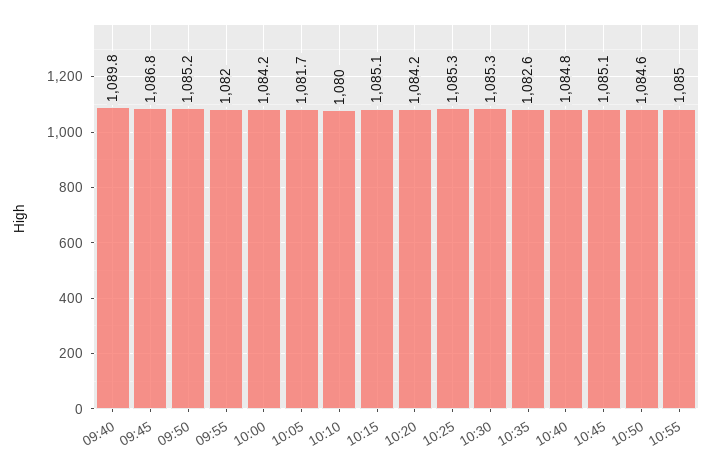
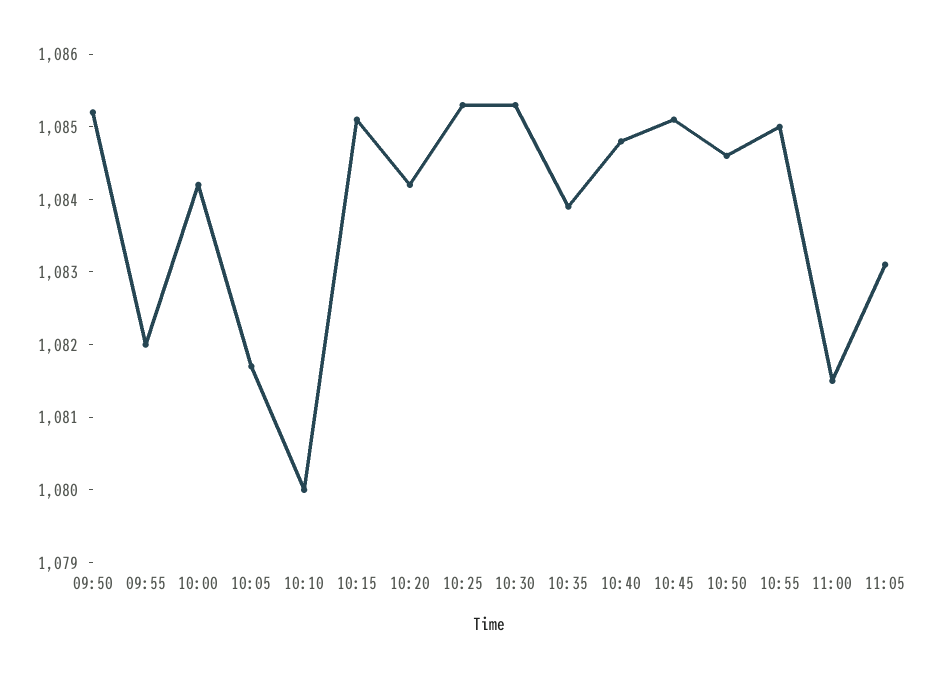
09:40: 1089.8 -> none
09:45: 1086.8 -> none
10:35: 1082.6 -> 1084
11:00: none -> 1081.5
11:05: none -> 1083

